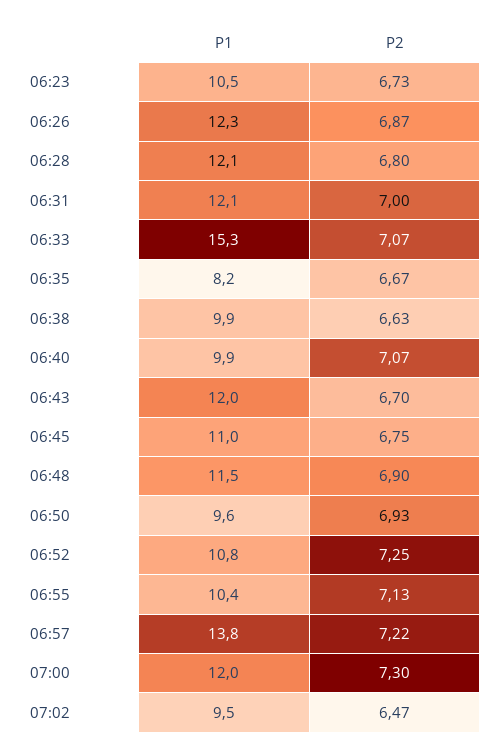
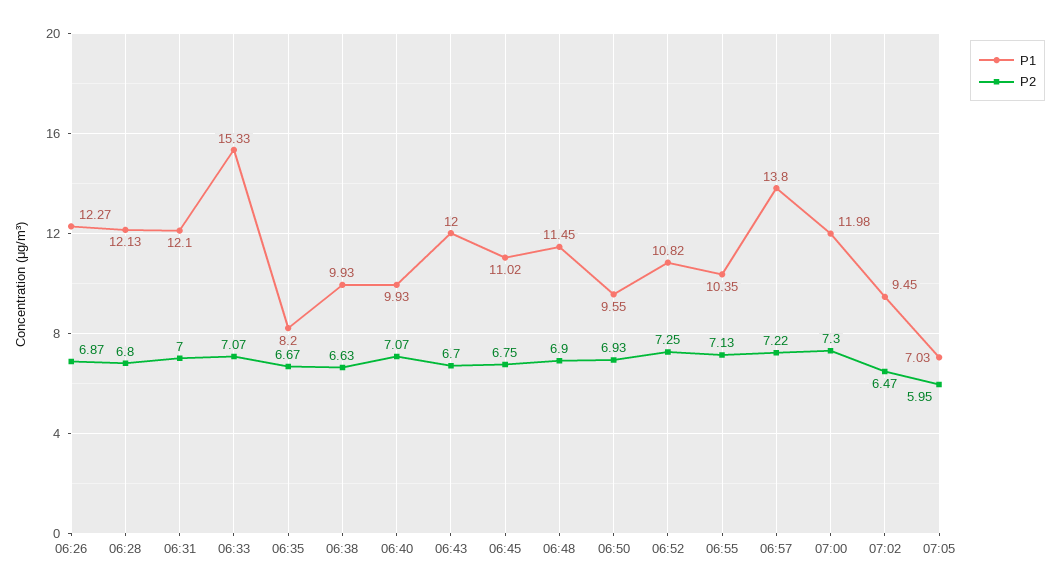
P1, 06:23: 10.5 -> none
P2, 06:23: 6.73 -> none
P1, 07:05: none -> 7.03
P2, 07:05: none -> 5.95

